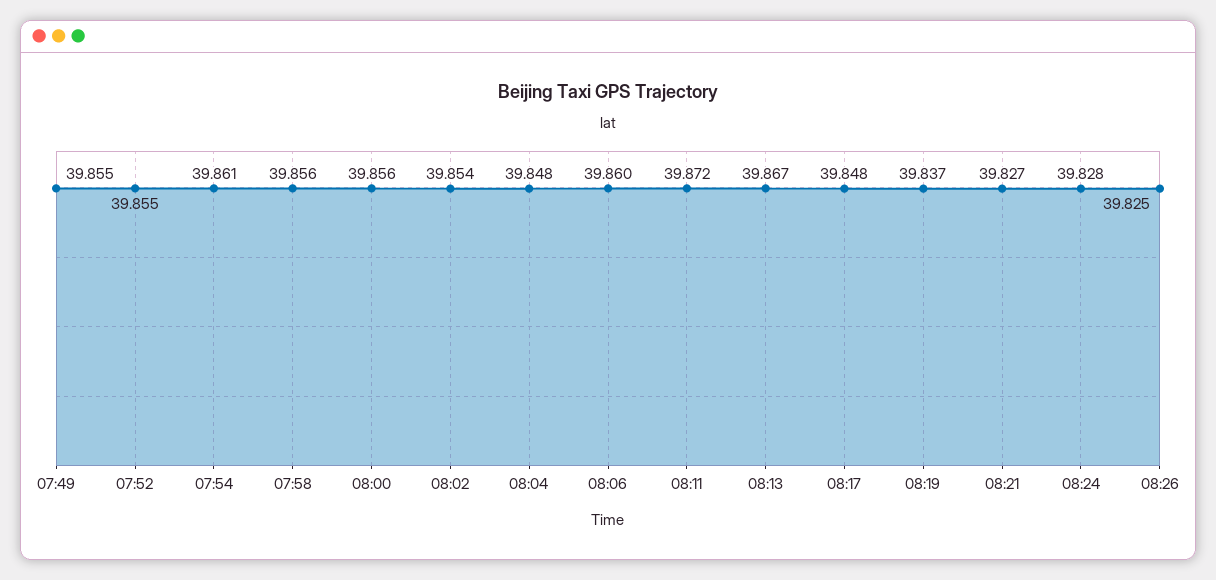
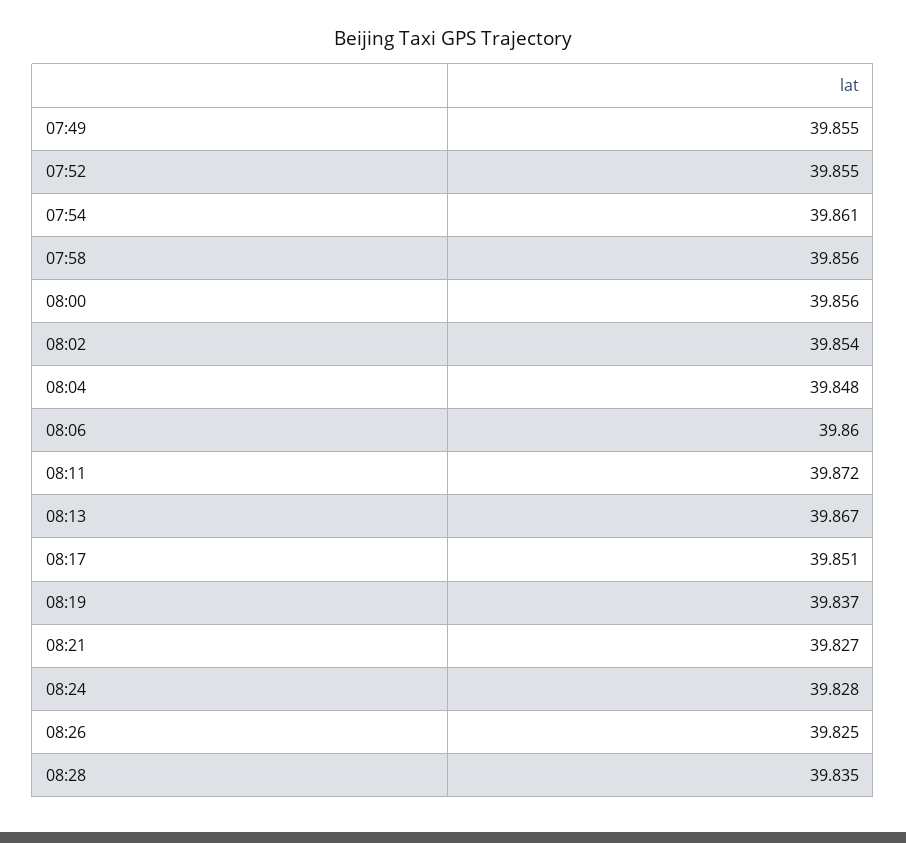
08:17: 39.848 -> 39.851
08:28: none -> 39.835

